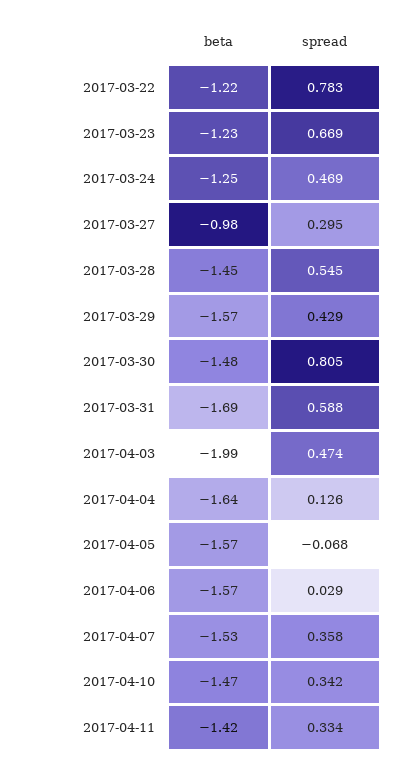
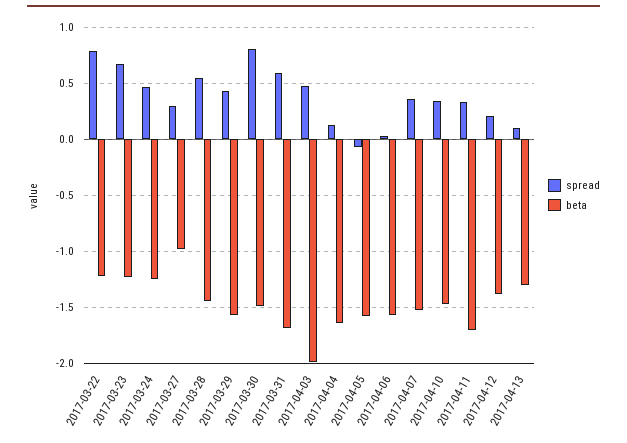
beta, 2017-04-11: -1.42 -> -1.7
spread, 2017-04-12: none -> 0.2
beta, 2017-04-12: none -> -1.4
spread, 2017-04-13: none -> 0.1
beta, 2017-04-13: none -> -1.3

